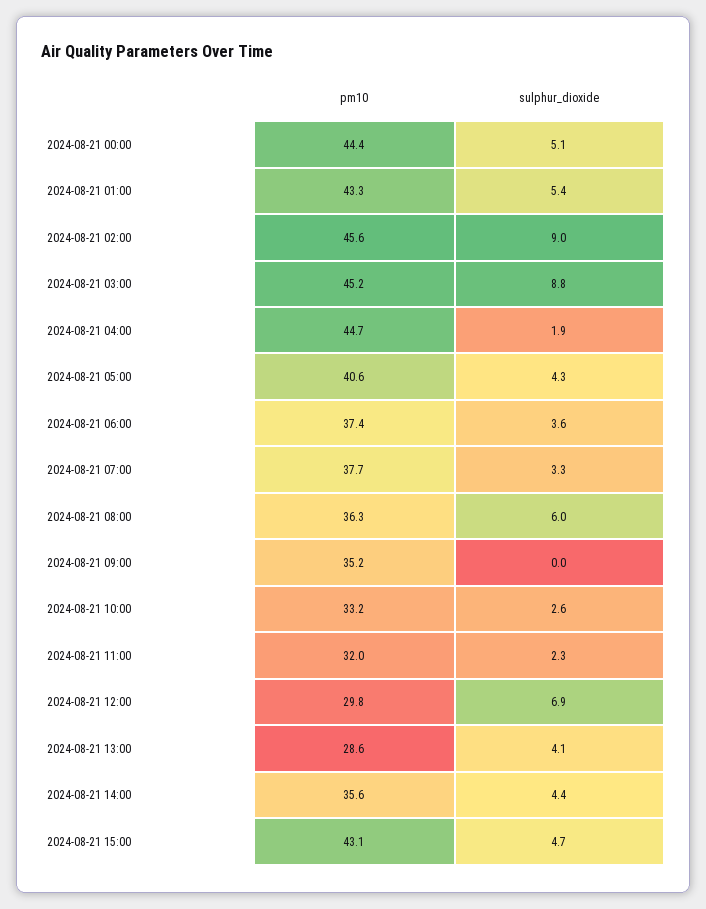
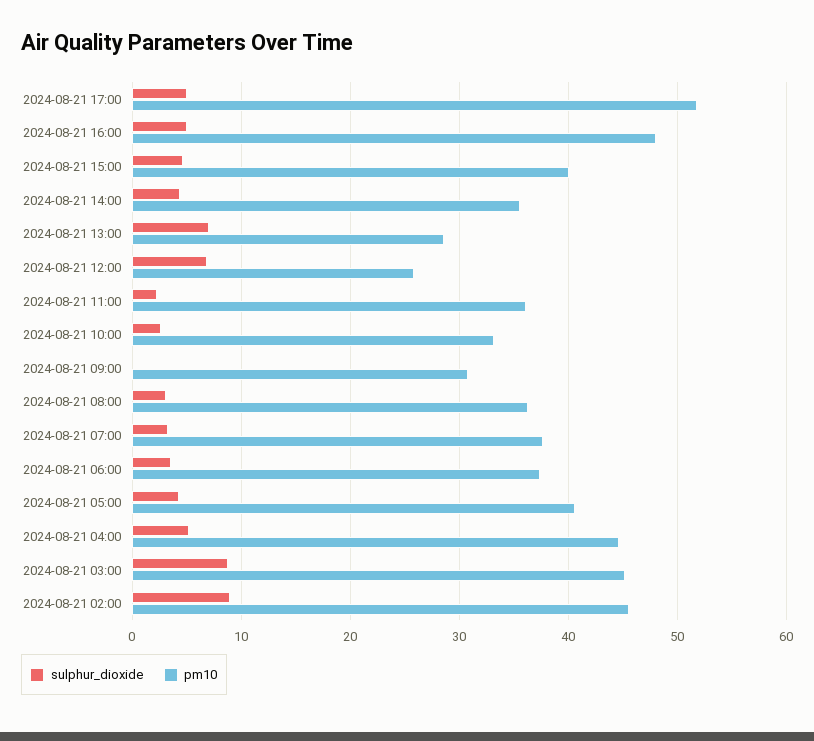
pm10, 2024-08-21 00:00: 44.4 -> none
sulphur_dioxide, 2024-08-21 00:00: 5.1 -> none
pm10, 2024-08-21 01:00: 43.3 -> none
sulphur_dioxide, 2024-08-21 01:00: 5.4 -> none
sulphur_dioxide, 2024-08-21 04:00: 1.9 -> 5
sulphur_dioxide, 2024-08-21 08:00: 6 -> 3
pm10, 2024-08-21 09:00: 35.2 -> 31
pm10, 2024-08-21 11:00: 32 -> 36
pm10, 2024-08-21 12:00: 29.8 -> 26
sulphur_dioxide, 2024-08-21 13:00: 4.1 -> 7
pm10, 2024-08-21 15:00: 43.1 -> 40
sulphur_dioxide, 2024-08-21 17:00: none -> 5
pm10, 2024-08-21 17:00: none -> 52
sulphur_dioxide, 2024-08-21 16:00: none -> 5
pm10, 2024-08-21 16:00: none -> 48

